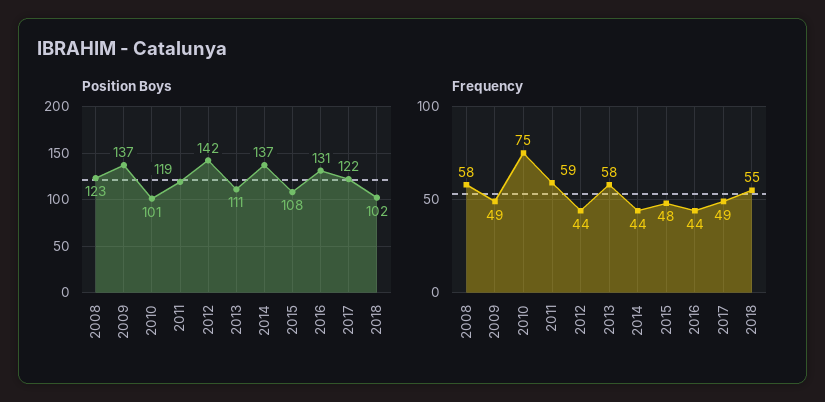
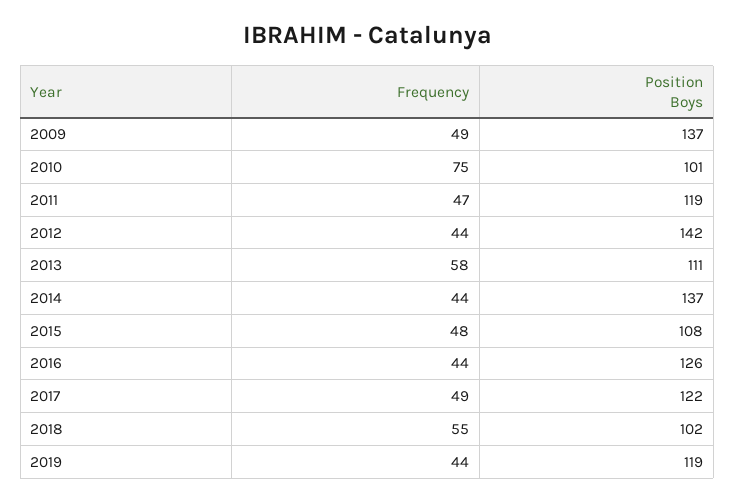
Position Boys, 2008: 123 -> none
Position Boys, 2016: 131 -> 126
Frequency, 2008: 58 -> none
Frequency, 2011: 59 -> 47
Frequency, 2019: none -> 44
Position Boys, 2019: none -> 119

